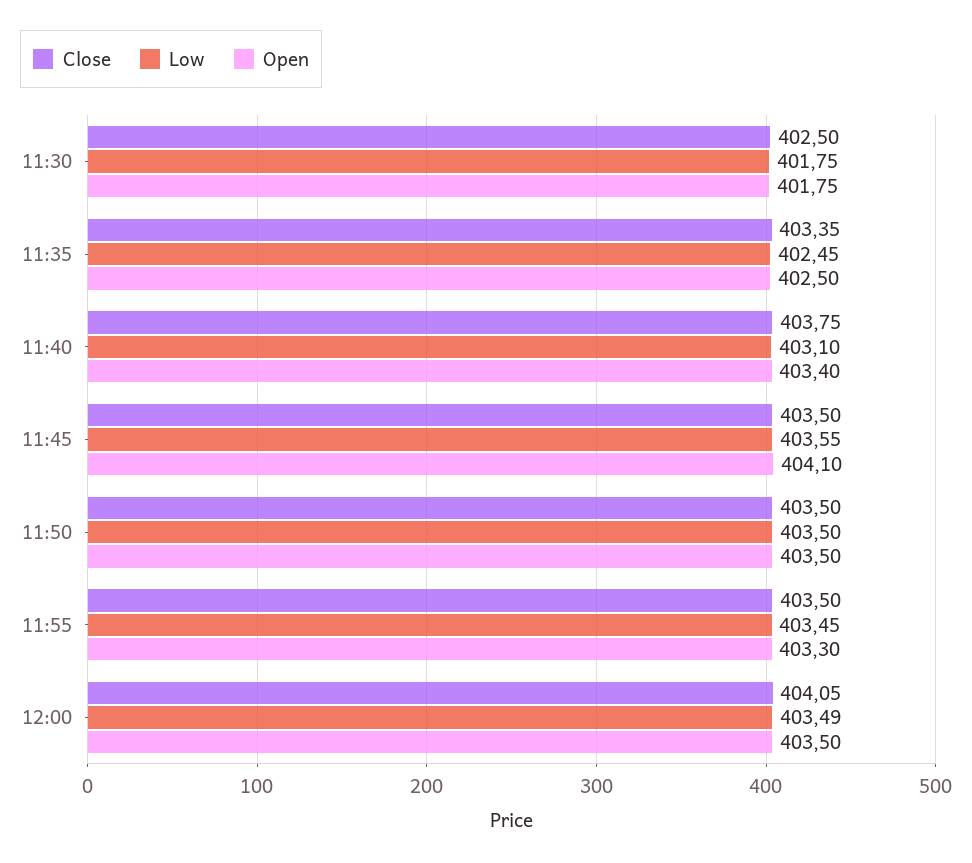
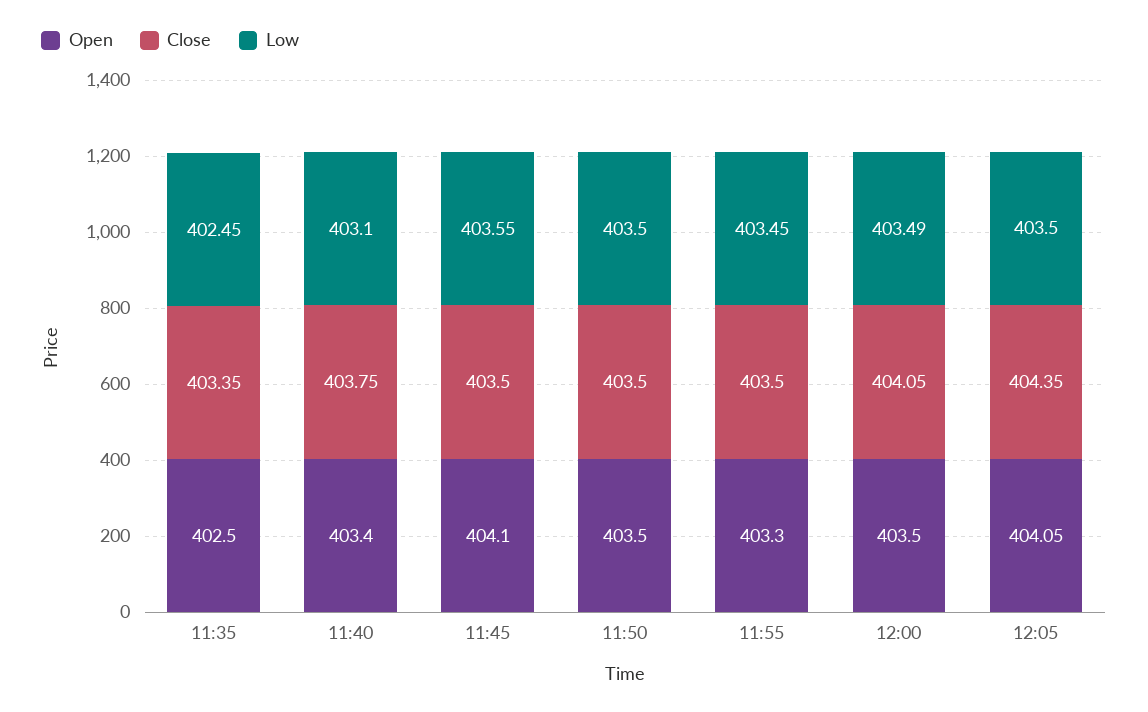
Close, 11:30: 402.5 -> none
Low, 11:30: 401.75 -> none
Open, 11:30: 401.75 -> none
Open, 12:05: none -> 404.05
Close, 12:05: none -> 404.35
Low, 12:05: none -> 403.5

